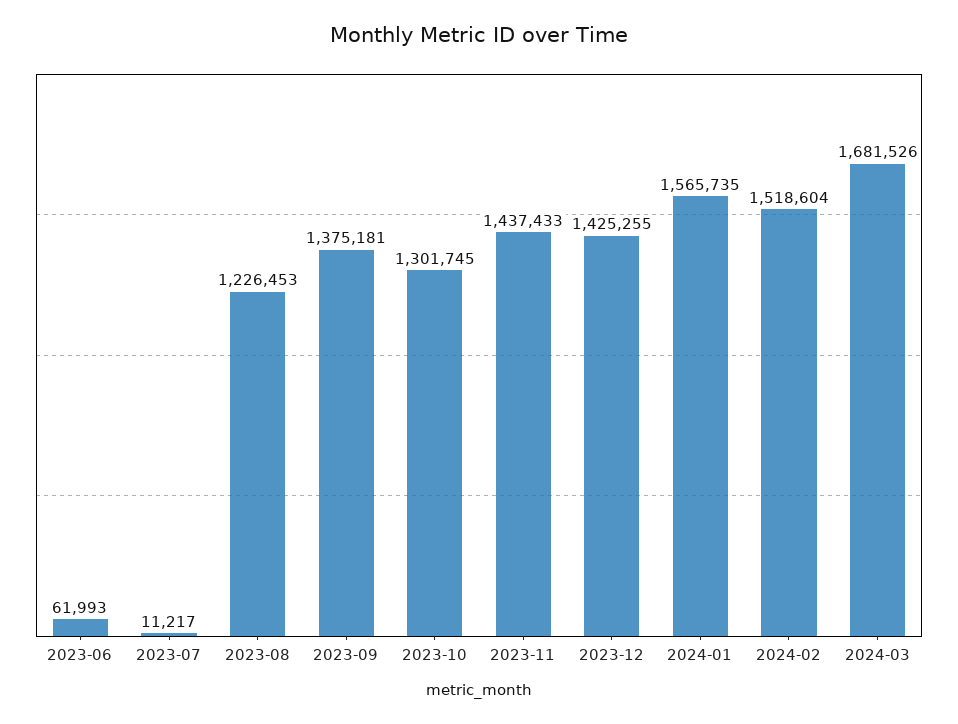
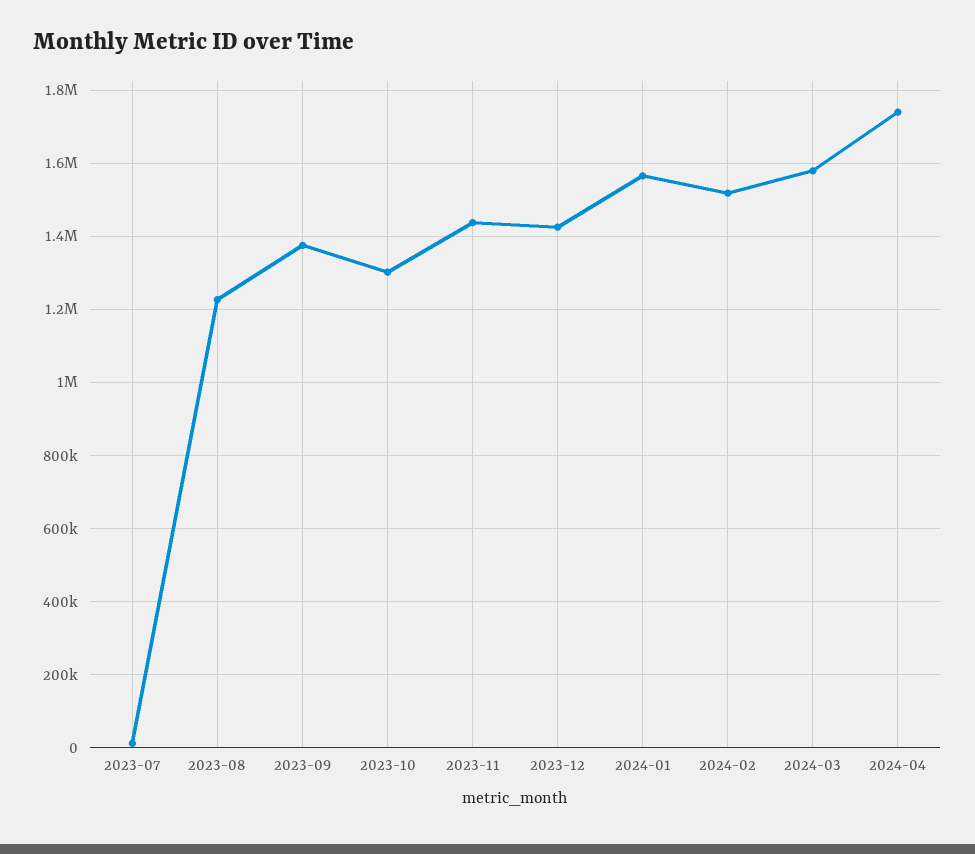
2023-06: 61993 -> none
2024-03: 1681526 -> 1580000
2024-04: none -> 1740000

